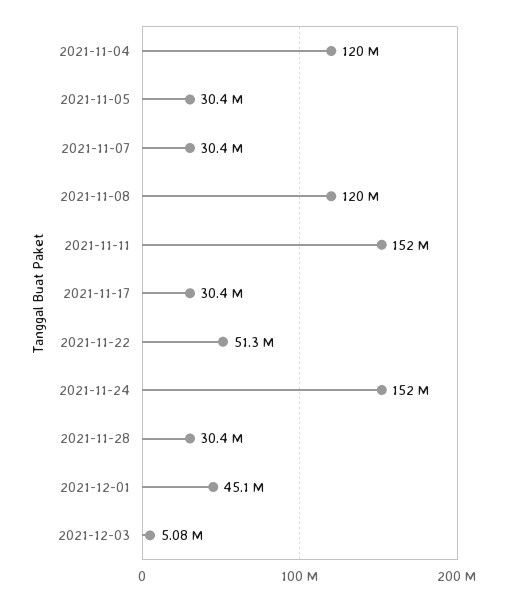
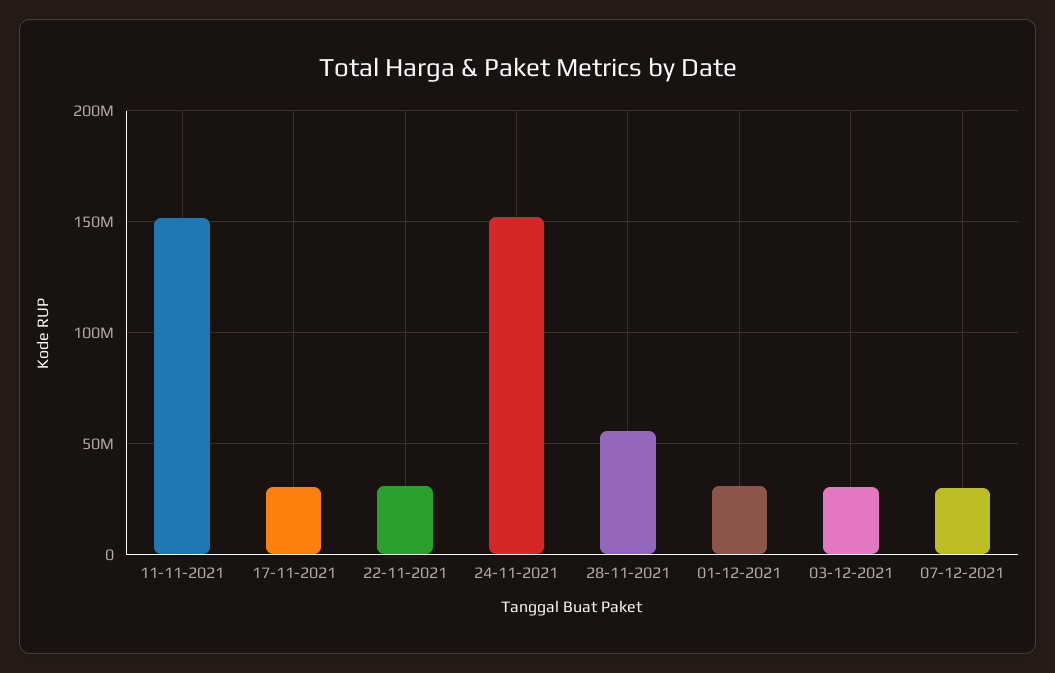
2021-11-04: 120000000 -> none
2021-11-05: 30400000 -> none
2021-11-07: 30400000 -> none
2021-11-08: 120000000 -> none
2021-11-22: 51300000 -> 30000000
2021-11-28: 30400000 -> 55000000
2021-12-01: 45100000 -> 30000000
2021-12-03: 5080000 -> 30000000
07-12-2021: none -> 30000000

